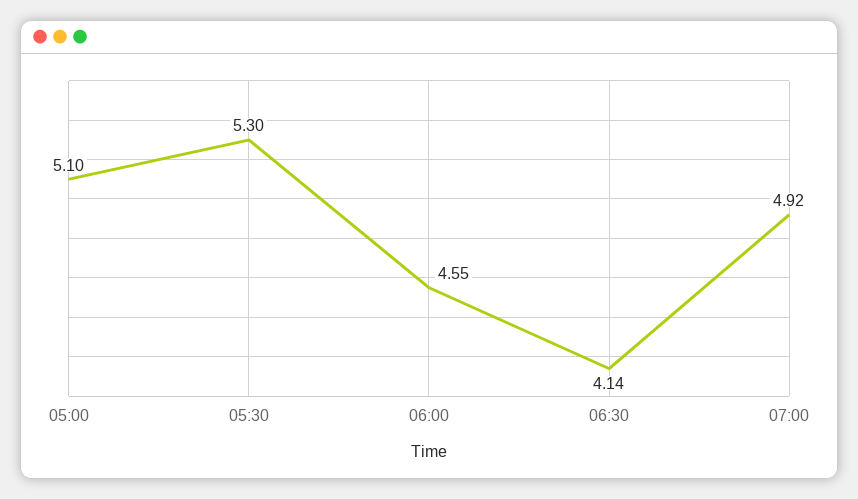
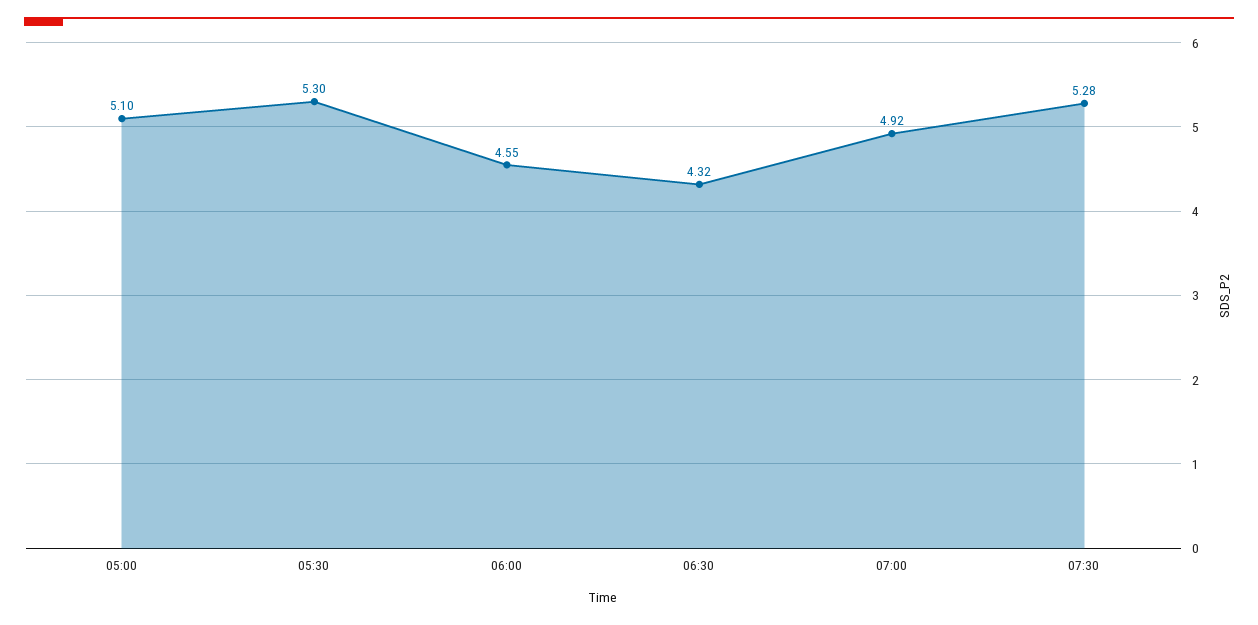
06:30: 4.14 -> 4.32
07:30: none -> 5.28

